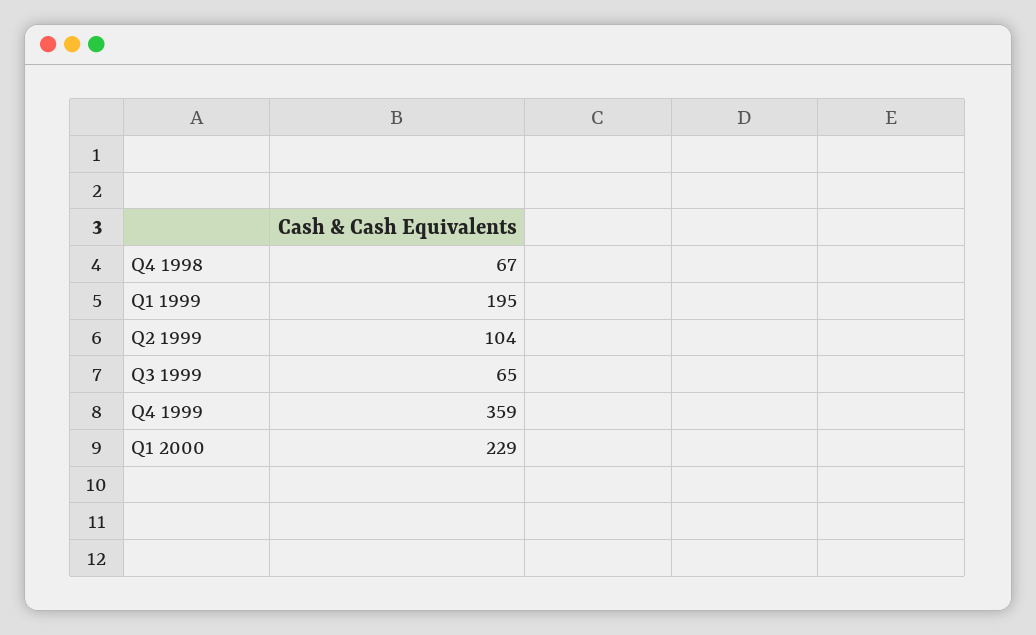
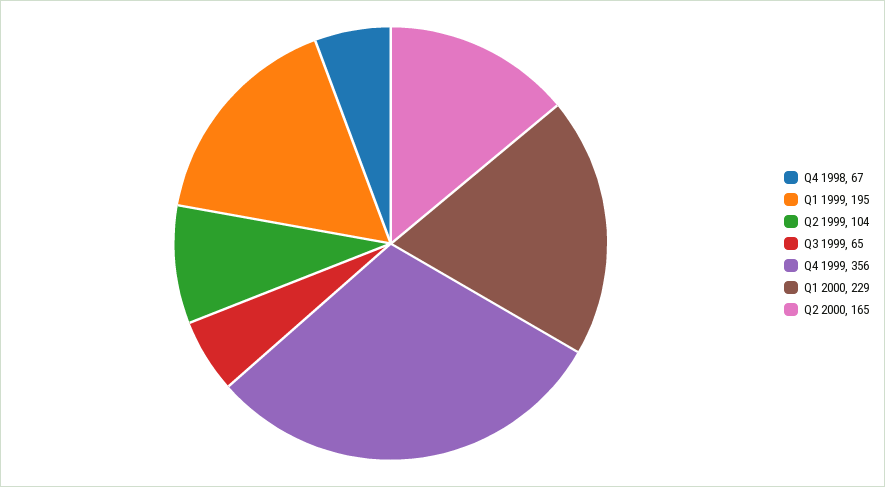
Q4 1999: 359 -> 356
Q2 2000: none -> 165

